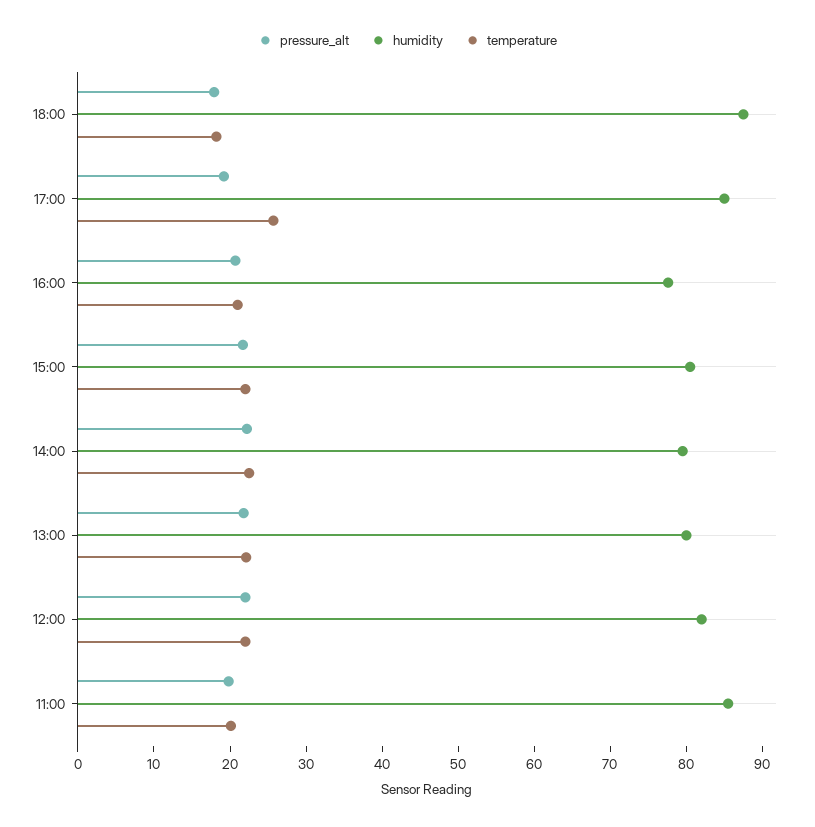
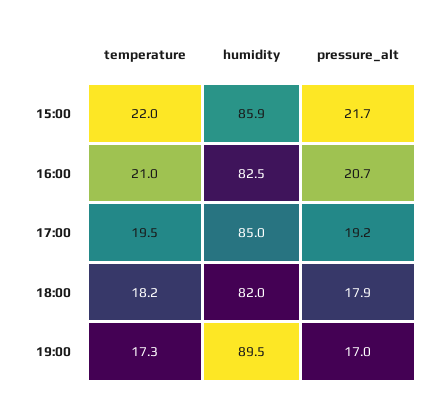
humidity, 18:00: 88 -> 82
temperature, 17:00: 26 -> 19.5
humidity, 16:00: 78 -> 82.5
humidity, 15:00: 80 -> 85.9
pressure_alt, 14:00: 22 -> none
humidity, 14:00: 80 -> none
temperature, 14:00: 22 -> none
pressure_alt, 13:00: 22 -> none
humidity, 13:00: 80 -> none
temperature, 13:00: 22 -> none
pressure_alt, 12:00: 22 -> none
humidity, 12:00: 82 -> none
temperature, 12:00: 22 -> none
pressure_alt, 11:00: 20 -> none
humidity, 11:00: 86 -> none
temperature, 11:00: 20 -> none
temperature, 19:00: none -> 17.3
humidity, 19:00: none -> 89.5
pressure_alt, 19:00: none -> 17

